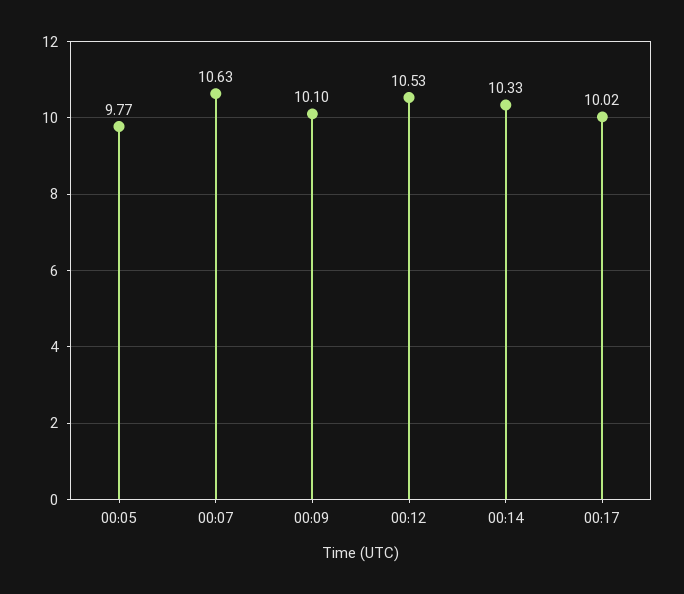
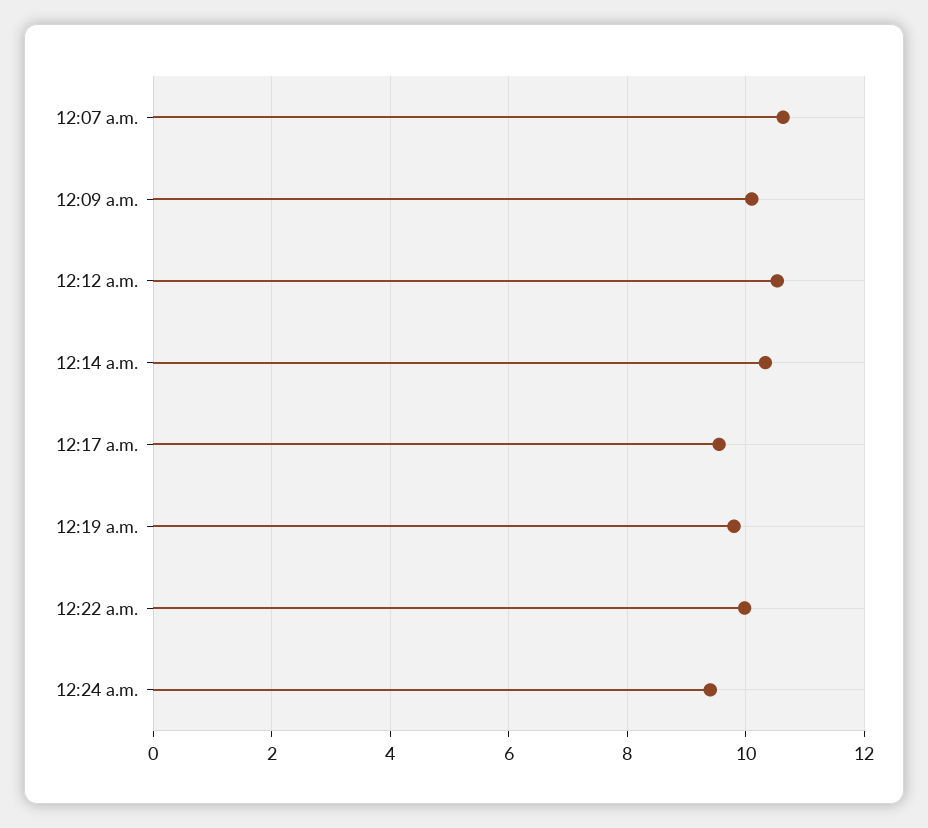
00:05: 9.77 -> none
00:17: 10.02 -> 9.6
12:19 a.m.: none -> 9.8
12:22 a.m.: none -> 10
12:24 a.m.: none -> 9.4

